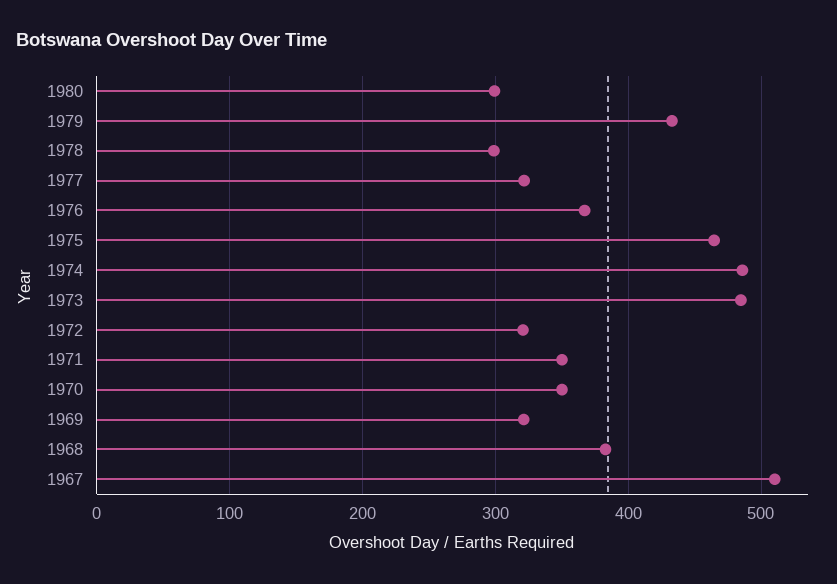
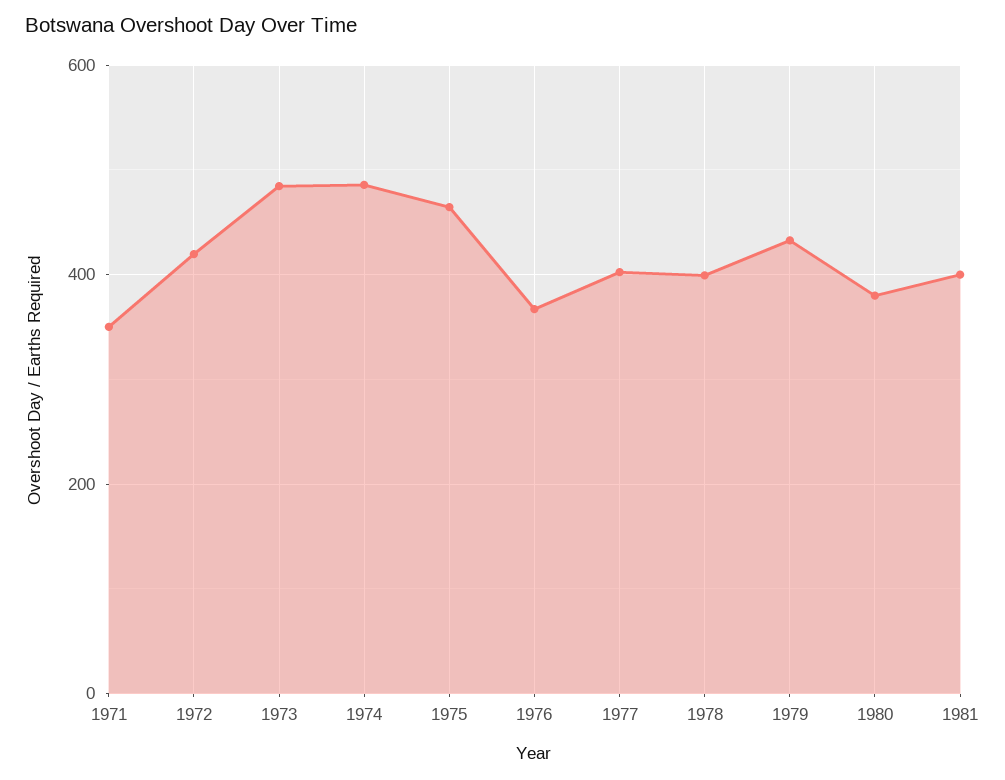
1980: 300 -> 380
1978: 300 -> 400
1977: 320 -> 400
1972: 320 -> 420
1970: 350 -> none
1969: 320 -> none
1968: 380 -> none
1967: 510 -> none
1981: none -> 400

